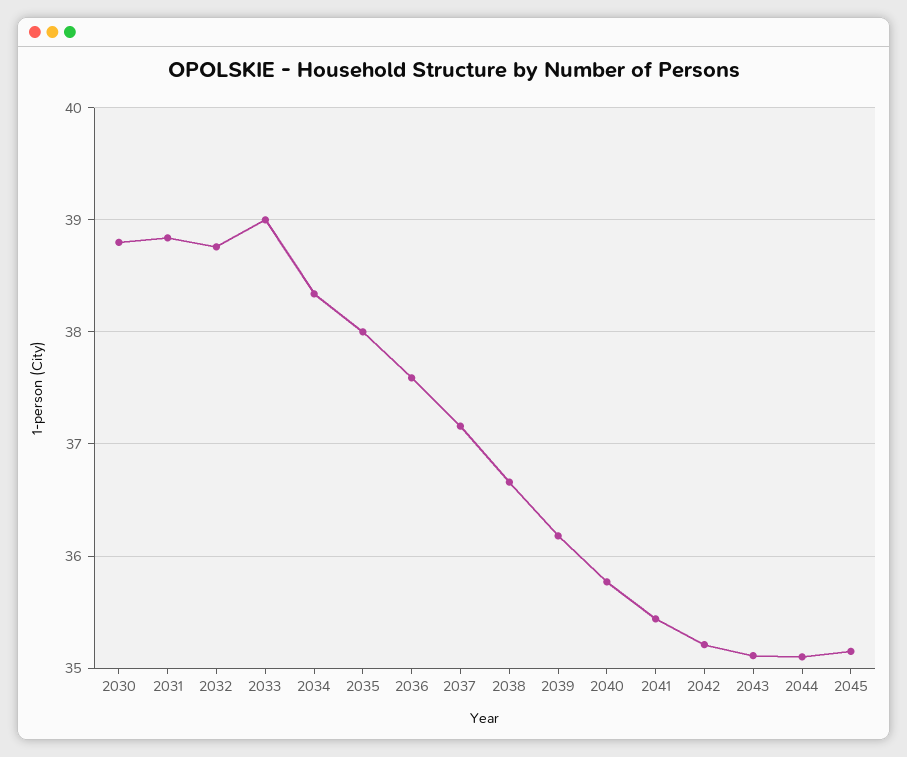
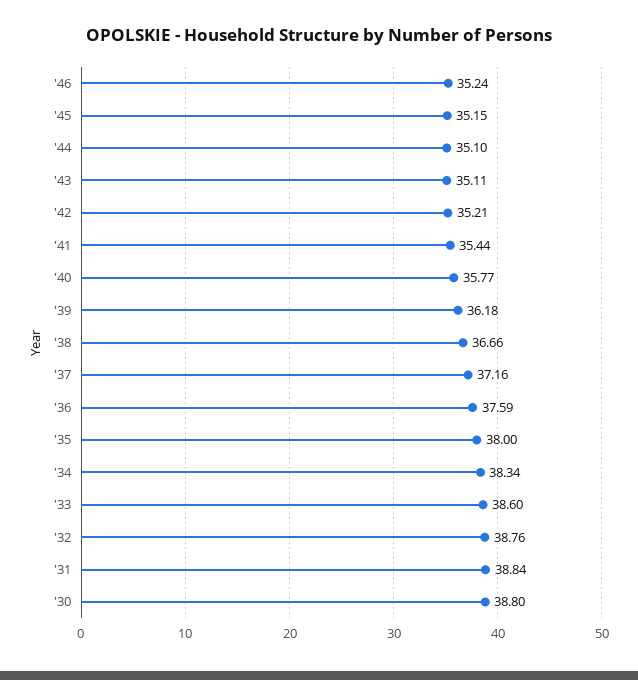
2033: 39 -> 38.6
'46: none -> 35.24

